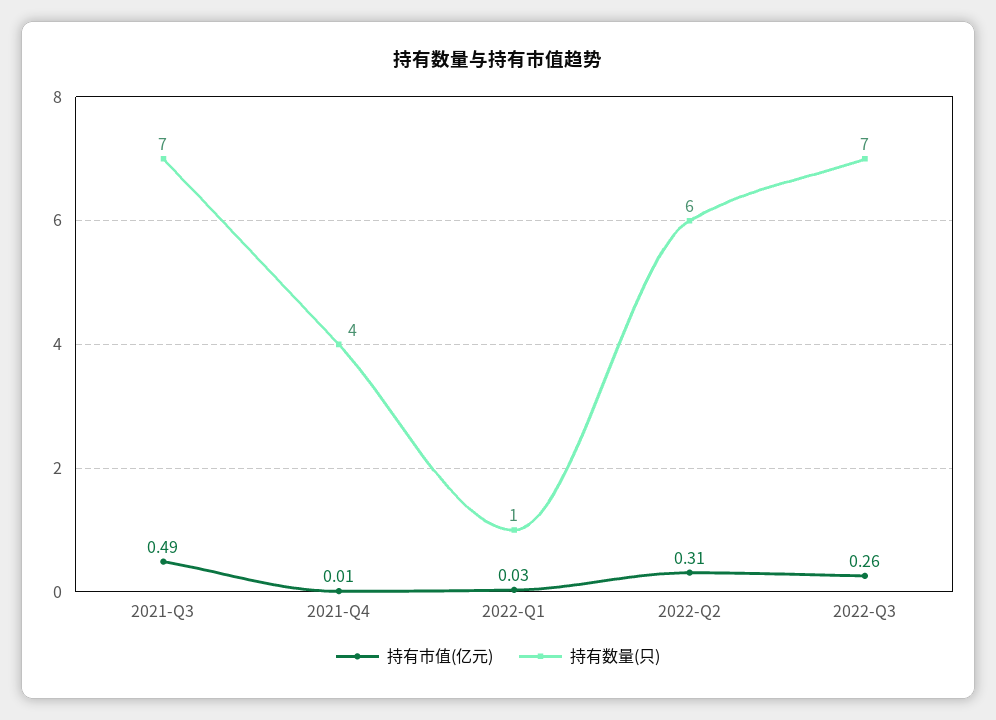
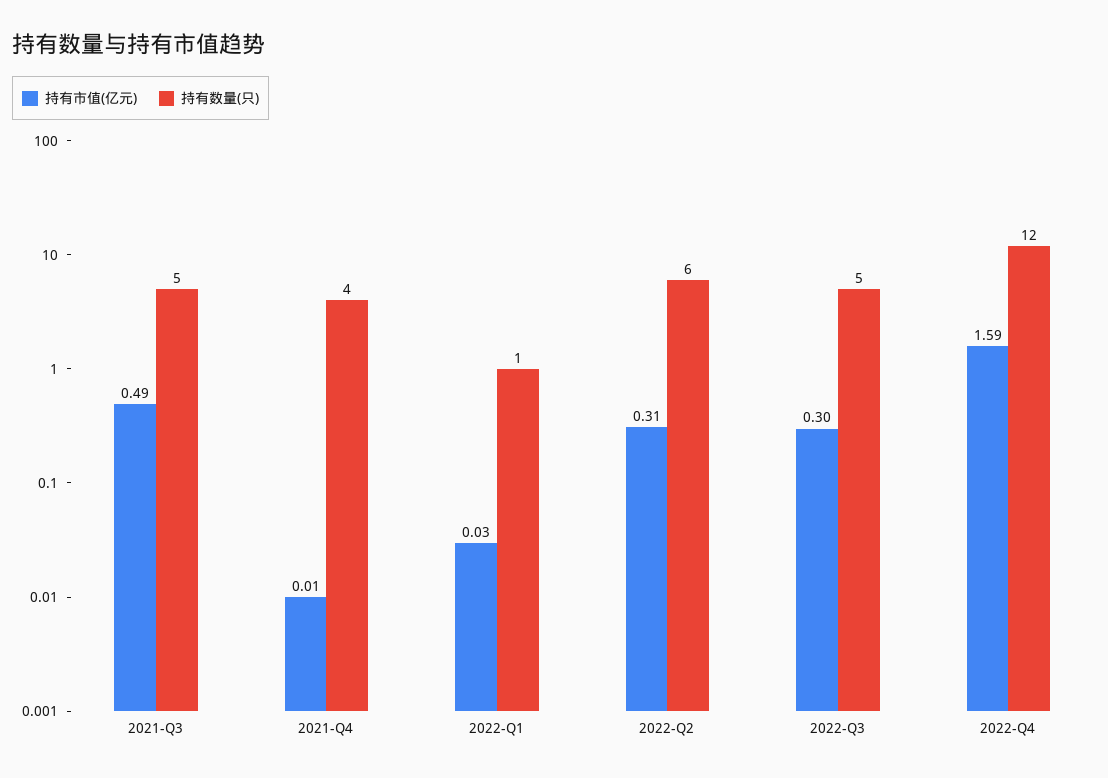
持有数量(只), 2021-Q3: 7 -> 5
持有市值(亿元), 2022-Q3: 0.26 -> 0.3
持有数量(只), 2022-Q3: 7 -> 5
持有市值(亿元), 2022-Q4: none -> 1.59
持有数量(只), 2022-Q4: none -> 12

